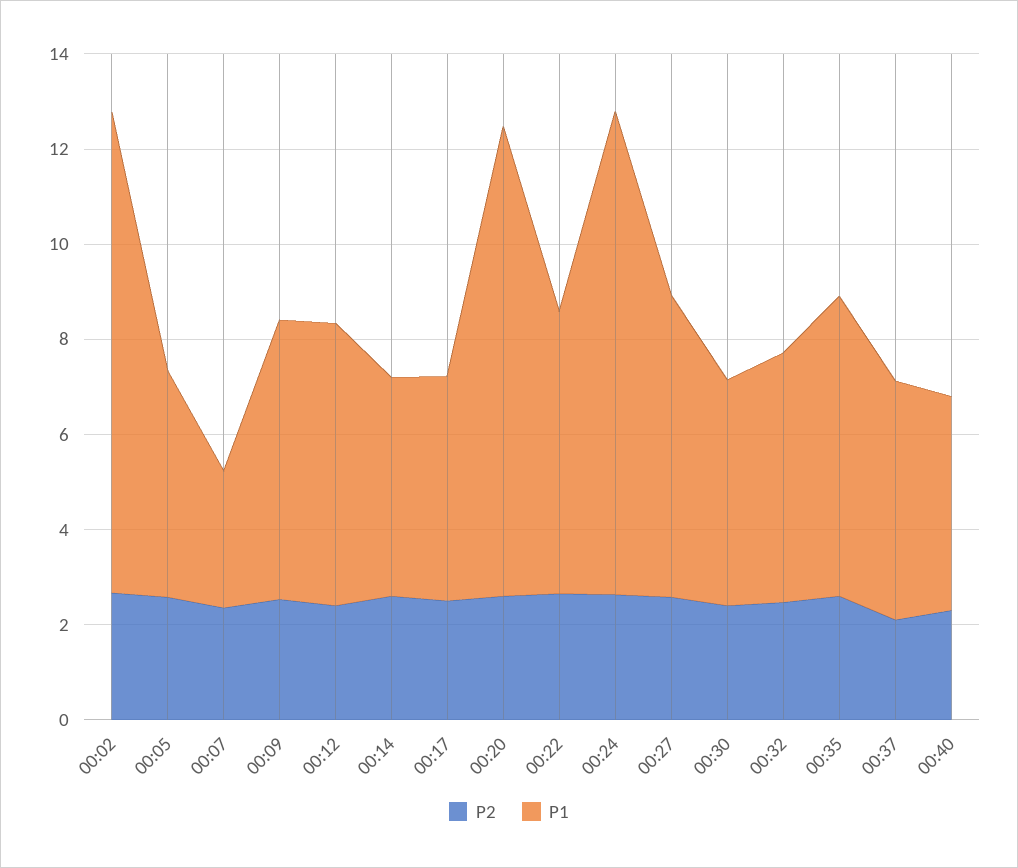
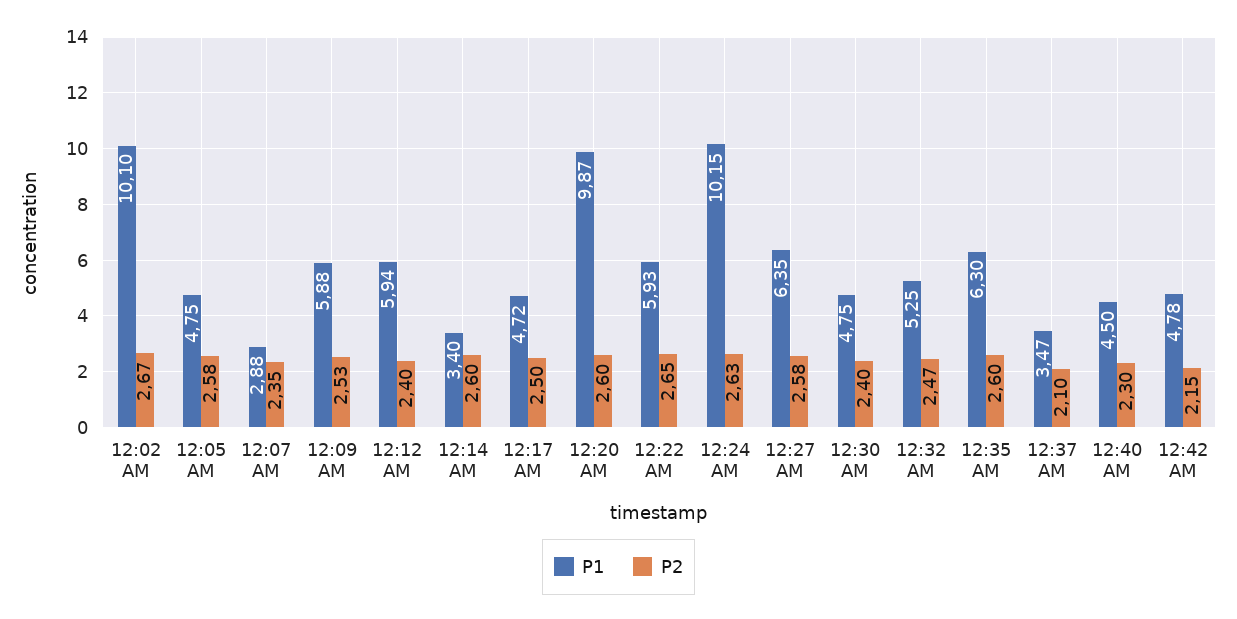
P1, 00:14: 4.5 -> 3.4
P1, 00:37: 5 -> 3.47
P1, 12:42 AM: none -> 4.78
P2, 12:42 AM: none -> 2.15

